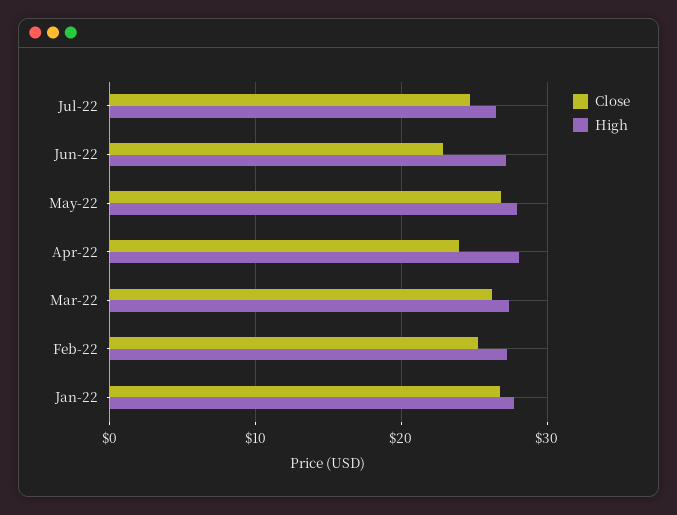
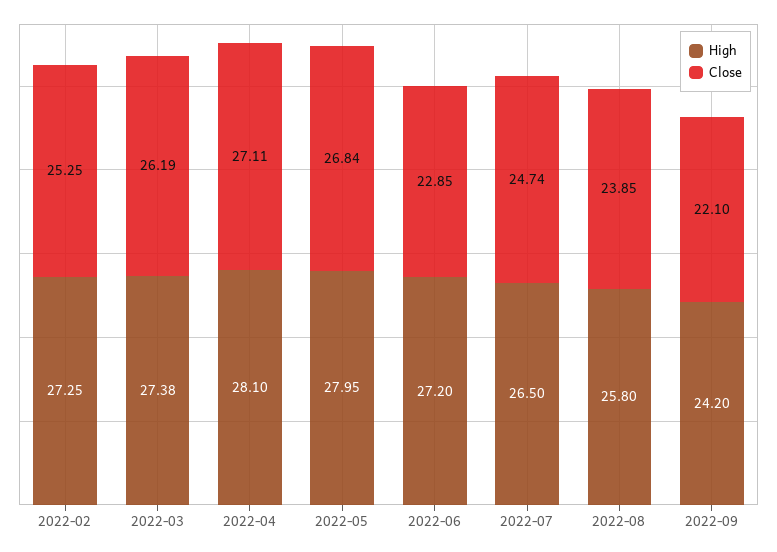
Close, Apr-22: 24 -> 27.11
Close, Jan-22: 27 -> none
High, Jan-22: 28 -> none
High, 2022-08: none -> 25.8
Close, 2022-08: none -> 23.85
High, 2022-09: none -> 24.2
Close, 2022-09: none -> 22.1

